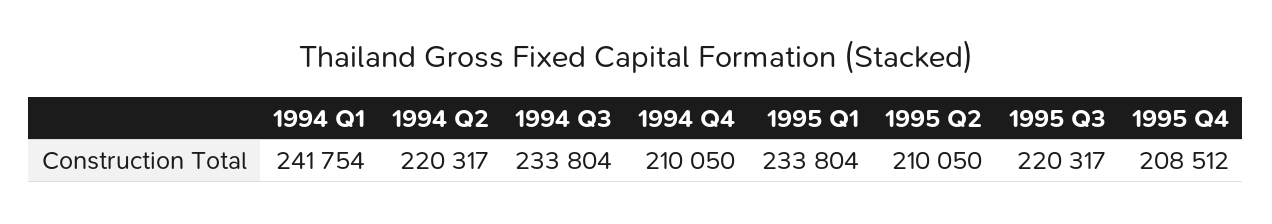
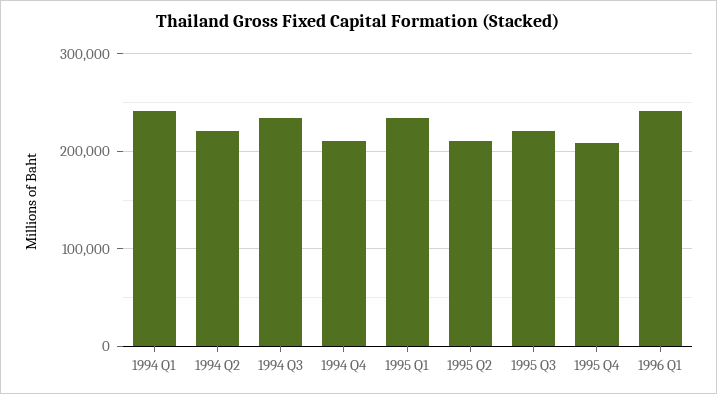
1996 Q1: none -> 240000

